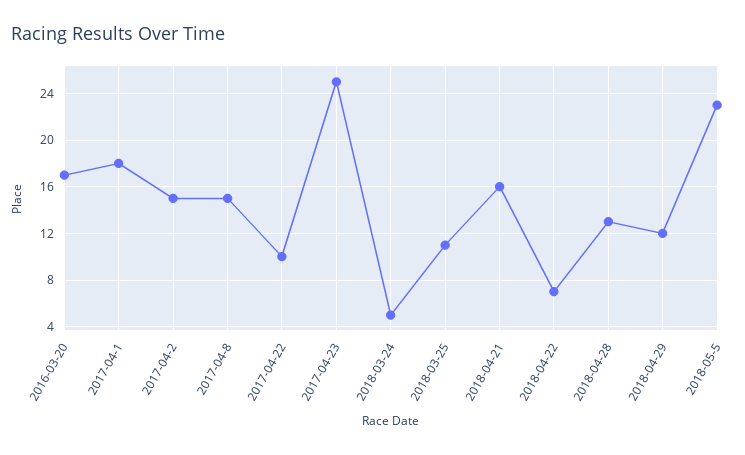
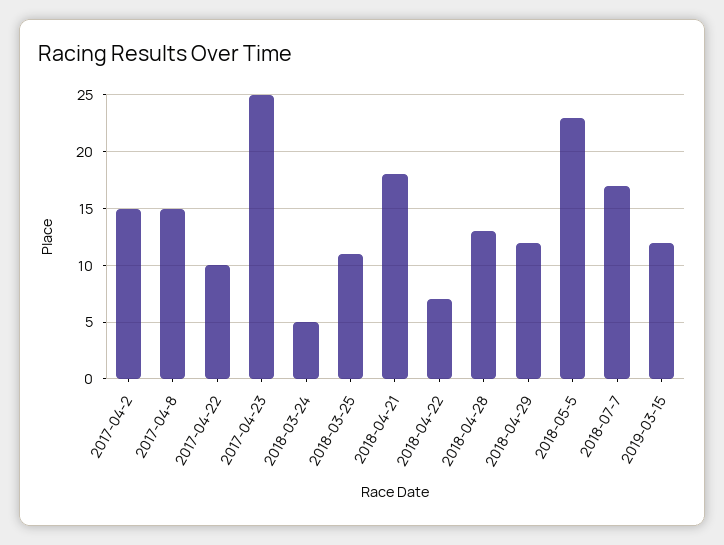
2016-03-20: 17 -> none
2017-04-1: 18 -> none
2018-04-21: 16 -> 18
2018-07-7: none -> 17
2019-03-15: none -> 12

